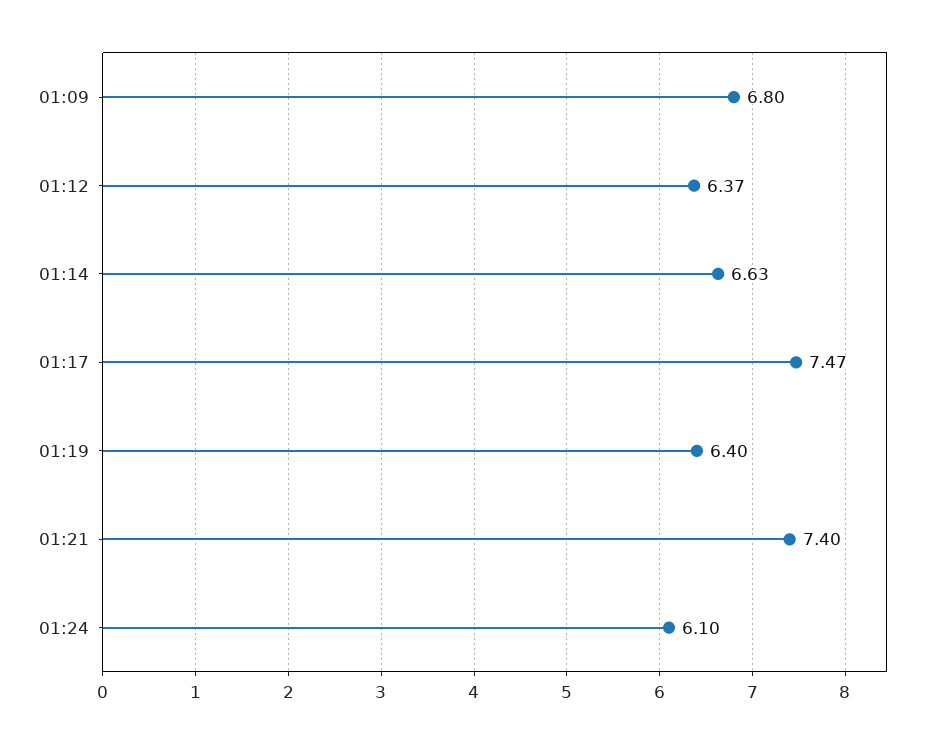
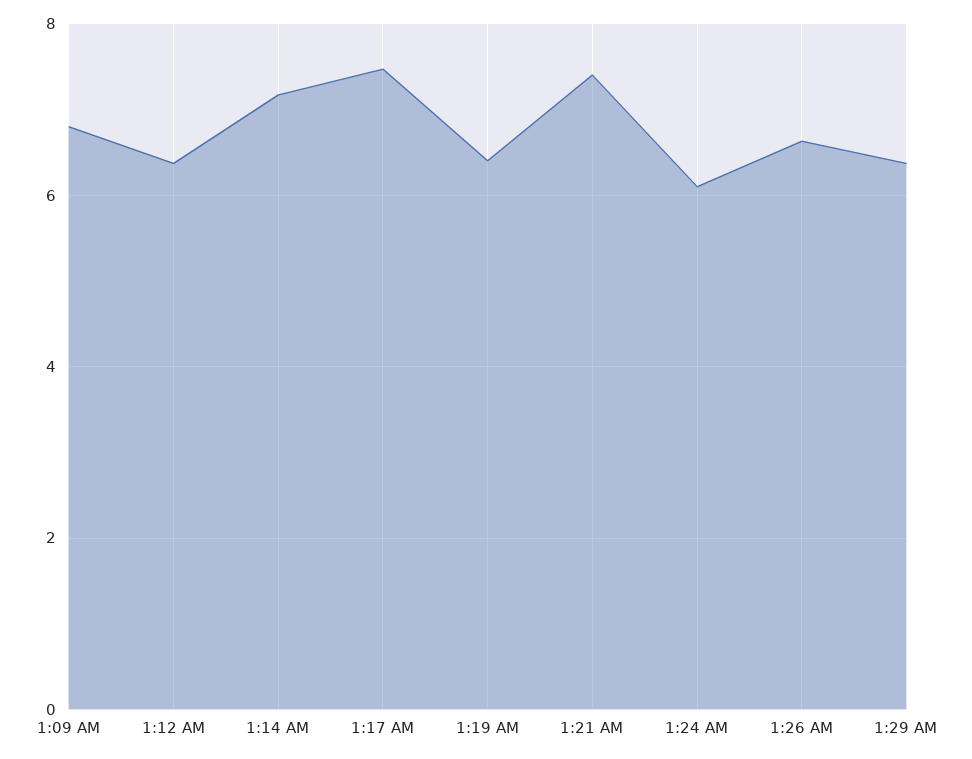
01:14: 6.63 -> 7.2
1:26 AM: none -> 6.6
1:29 AM: none -> 6.4

